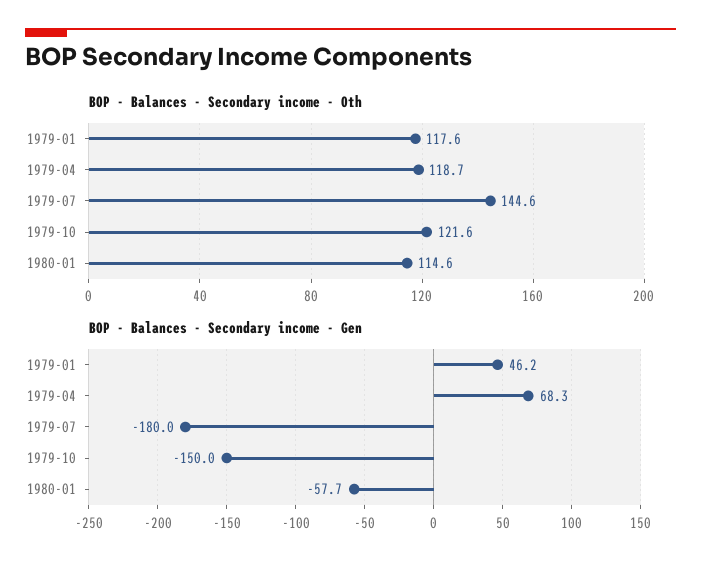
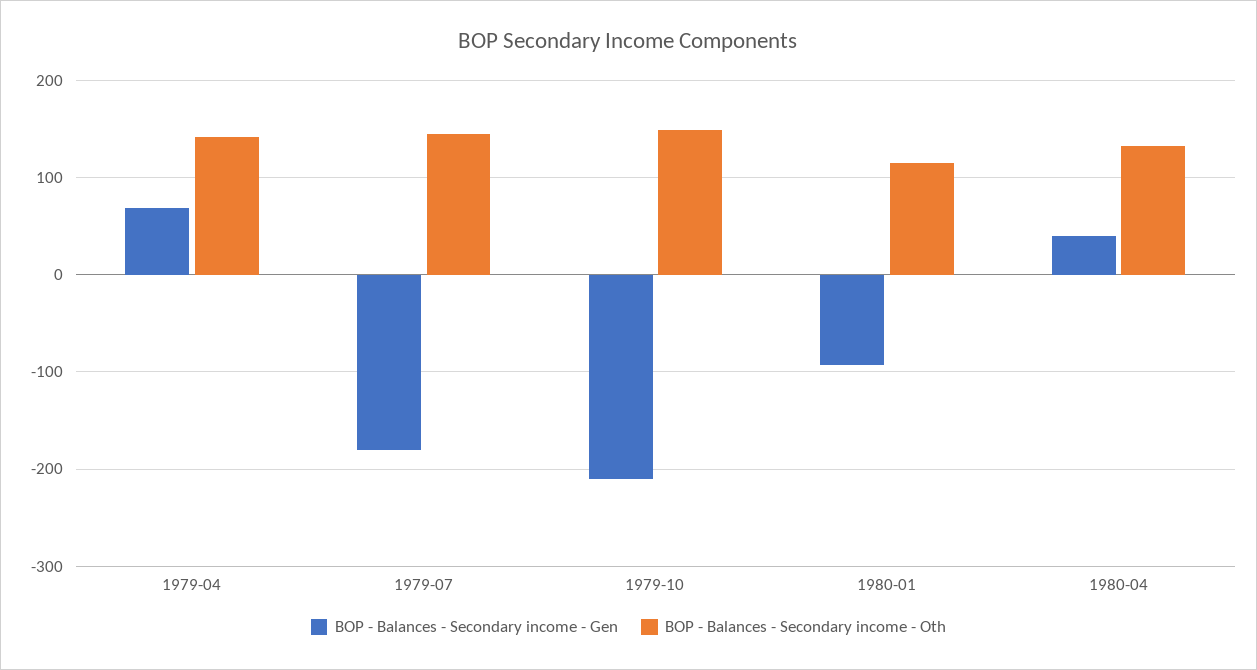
BOP - Balances - Secondary income - Oth, 1979-01: 117.6 -> none
BOP - Balances - Secondary income - Oth, 1979-04: 118.7 -> 140
BOP - Balances - Secondary income - Oth, 1979-10: 121.6 -> 150
BOP - Balances - Secondary income - Gen, 1979-01: 46.2 -> none
BOP - Balances - Secondary income - Gen, 1979-10: -150 -> -210
BOP - Balances - Secondary income - Gen, 1980-01: -57.7 -> -90
BOP - Balances - Secondary income - Gen, 1980-04: none -> 40
BOP - Balances - Secondary income - Oth, 1980-04: none -> 130

